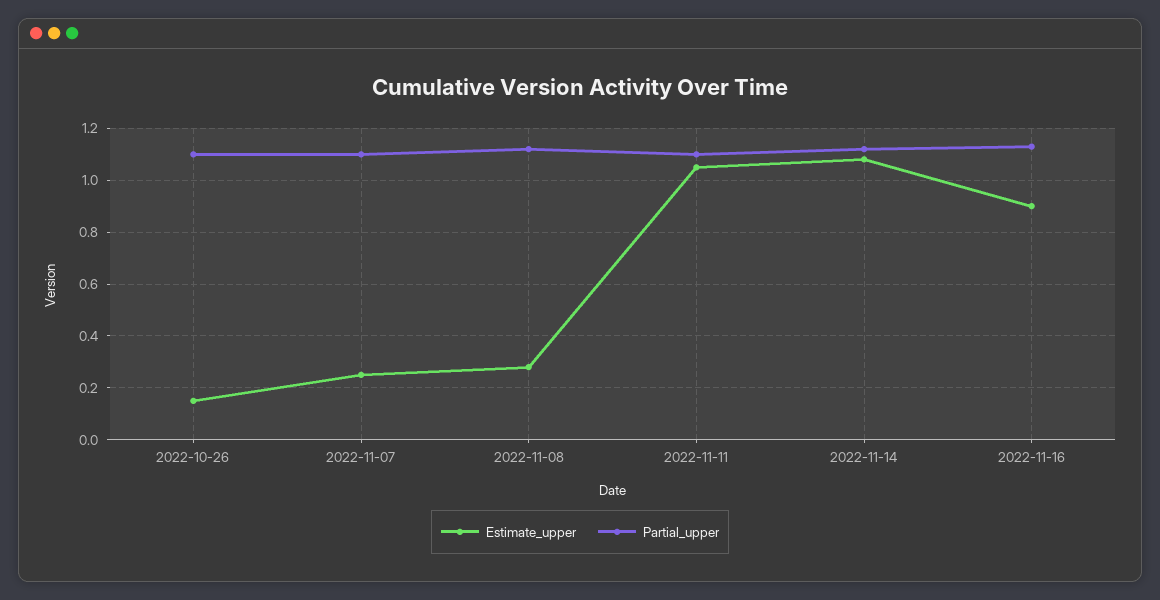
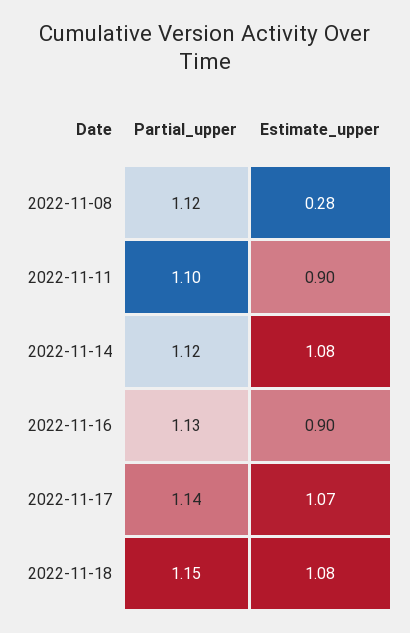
Estimate_upper, 2022-10-26: 0.15 -> none
Partial_upper, 2022-10-26: 1.1 -> none
Estimate_upper, 2022-11-07: 0.25 -> none
Partial_upper, 2022-11-07: 1.1 -> none
Estimate_upper, 2022-11-11: 1.05 -> 0.9
Partial_upper, 2022-11-17: none -> 1.14
Estimate_upper, 2022-11-17: none -> 1.07
Partial_upper, 2022-11-18: none -> 1.15
Estimate_upper, 2022-11-18: none -> 1.08

